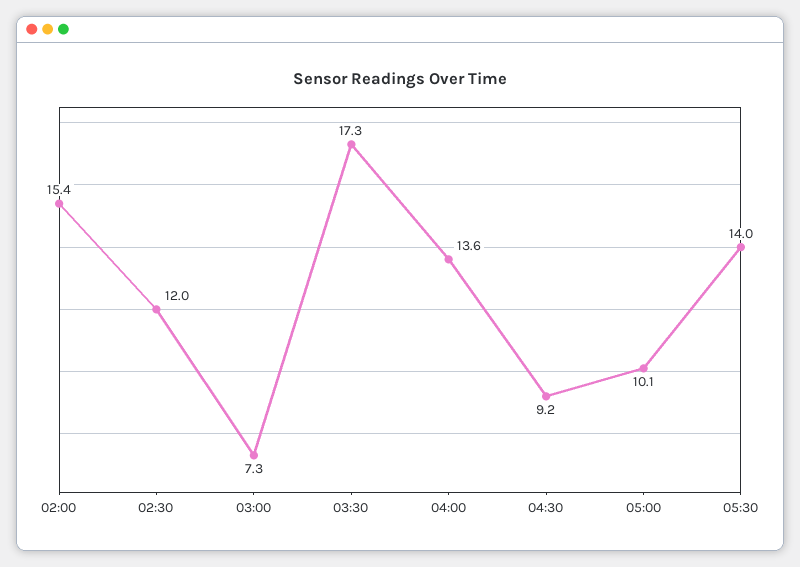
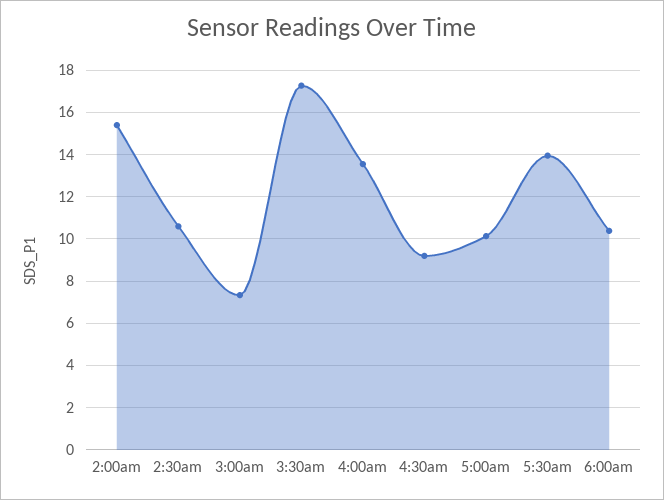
02:30: 12 -> 10.5
6:00am: none -> 10.5

